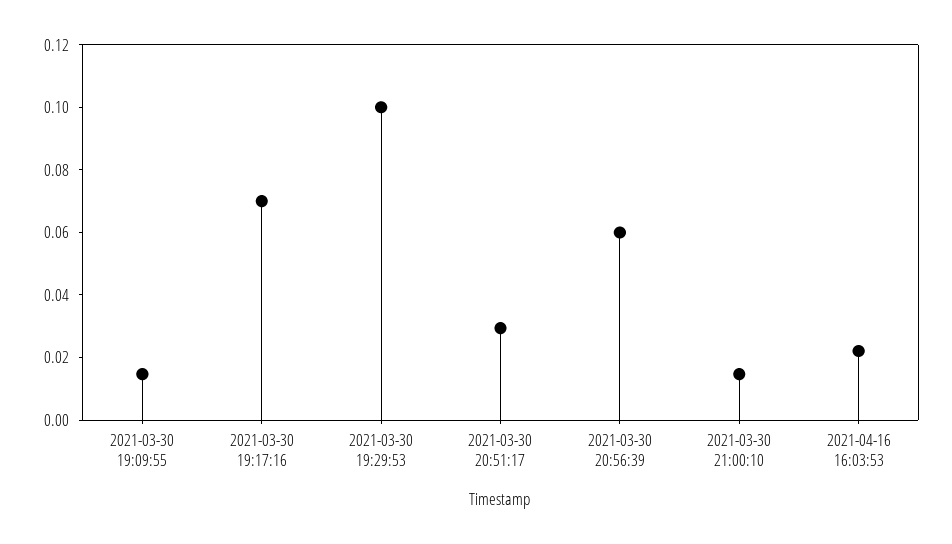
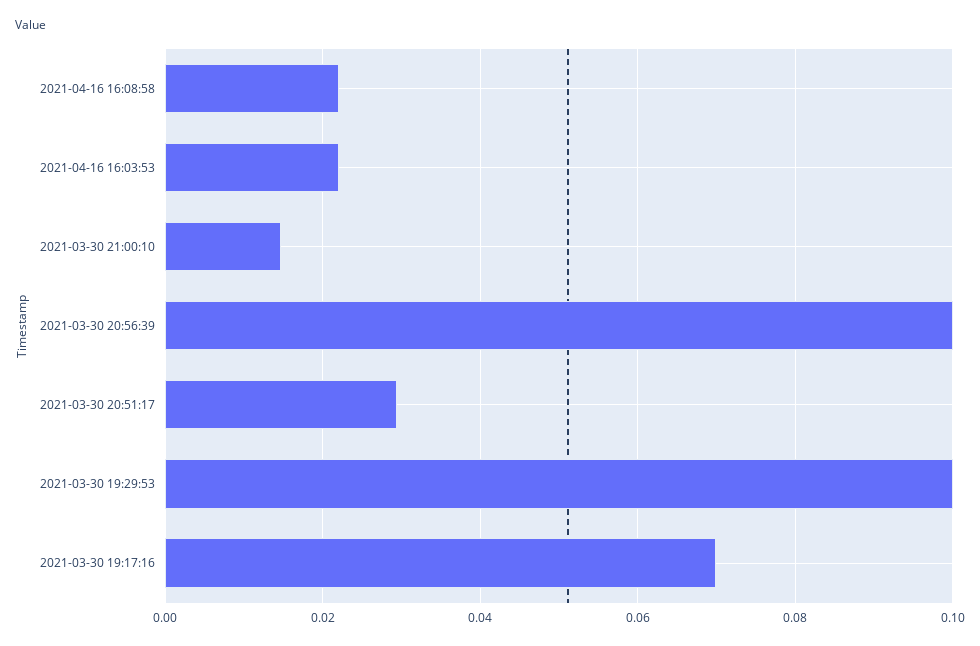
2021-03-30 19:09:55: 0.015 -> none
2021-03-30 20:56:39: 0.06 -> 0.1
2021-04-16 16:08:58: none -> 0.022

